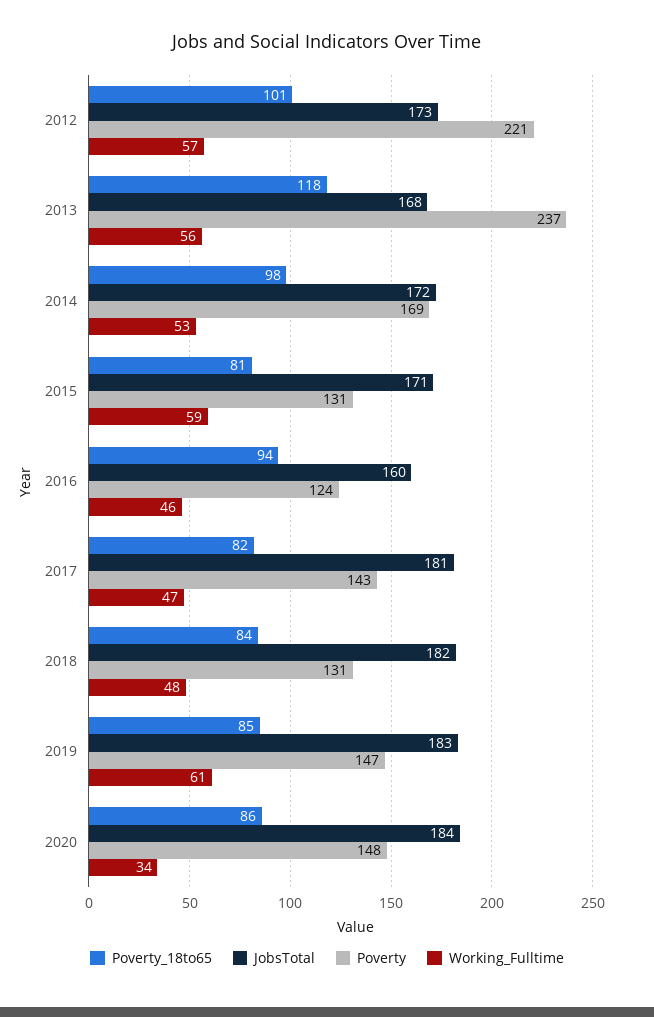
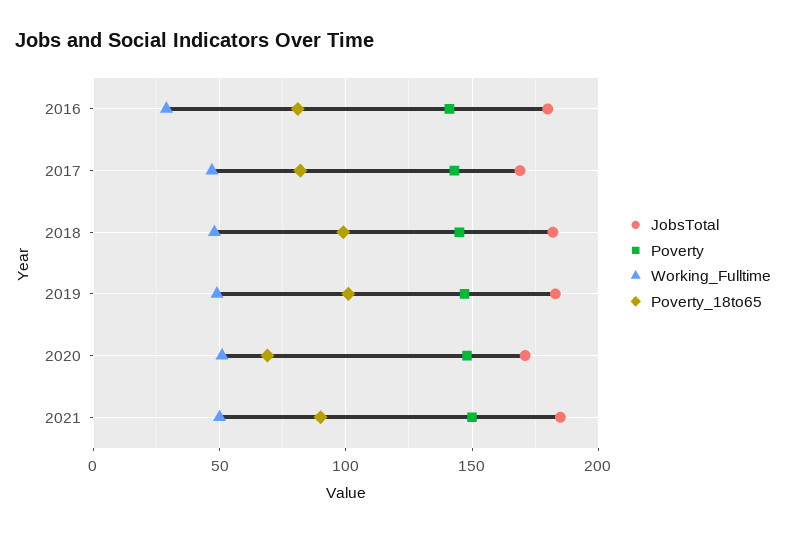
Poverty_18to65, 2012: 101 -> none
JobsTotal, 2012: 173 -> none
Poverty, 2012: 221 -> none
Working_Fulltime, 2012: 57 -> none
Poverty_18to65, 2013: 118 -> none
JobsTotal, 2013: 168 -> none
Poverty, 2013: 237 -> none
Working_Fulltime, 2013: 56 -> none
Poverty_18to65, 2014: 98 -> none
JobsTotal, 2014: 172 -> none
Poverty, 2014: 169 -> none
Working_Fulltime, 2014: 53 -> none
Poverty_18to65, 2015: 81 -> none
JobsTotal, 2015: 171 -> none
Poverty, 2015: 131 -> none
Working_Fulltime, 2015: 59 -> none
Poverty_18to65, 2016: 94 -> 80
JobsTotal, 2016: 160 -> 180
Poverty, 2016: 124 -> 140
Working_Fulltime, 2016: 46 -> 30
JobsTotal, 2017: 181 -> 170
Poverty_18to65, 2018: 84 -> 100
Poverty, 2018: 131 -> 145
Poverty_18to65, 2019: 85 -> 100
Working_Fulltime, 2019: 61 -> 50
Poverty_18to65, 2020: 86 -> 70
JobsTotal, 2020: 184 -> 170
Working_Fulltime, 2020: 34 -> 50
JobsTotal, 2021: none -> 185
Poverty, 2021: none -> 150
Working_Fulltime, 2021: none -> 50
Poverty_18to65, 2021: none -> 90

